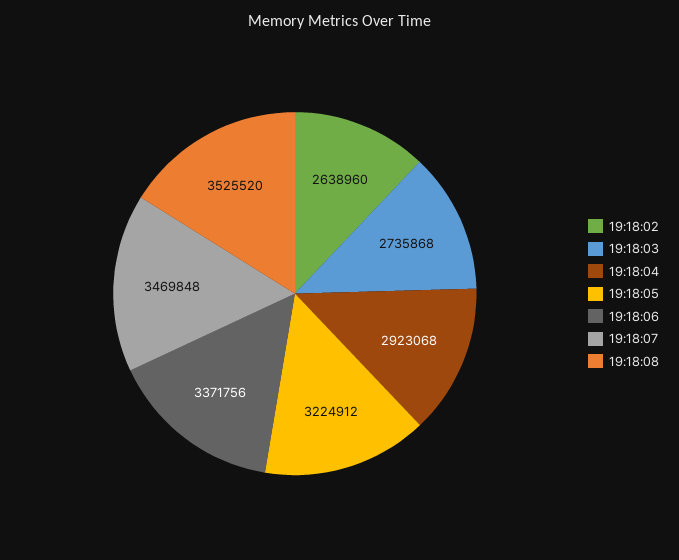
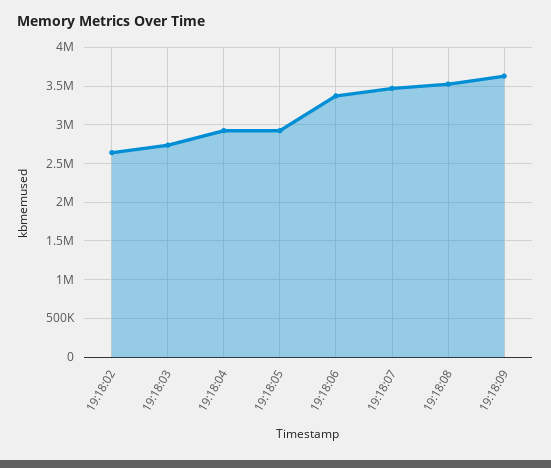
19:18:05: 3224912 -> 2900000
19:18:09: none -> 3600000

